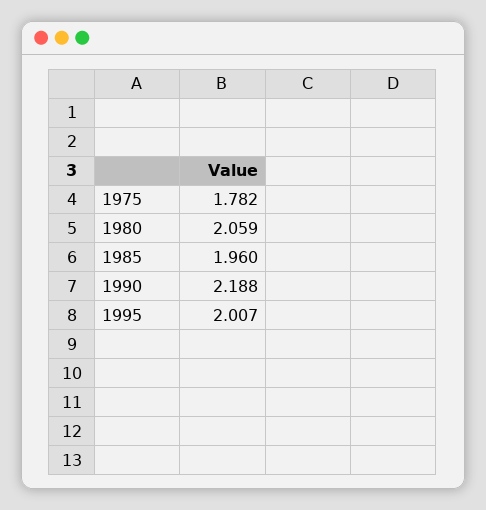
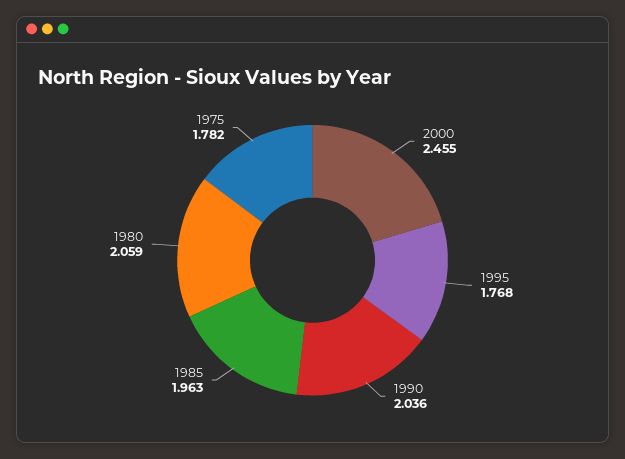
1985: 1.96 -> 1.963
1990: 2.188 -> 2.036
1995: 2.007 -> 1.768
2000: none -> 2.455

